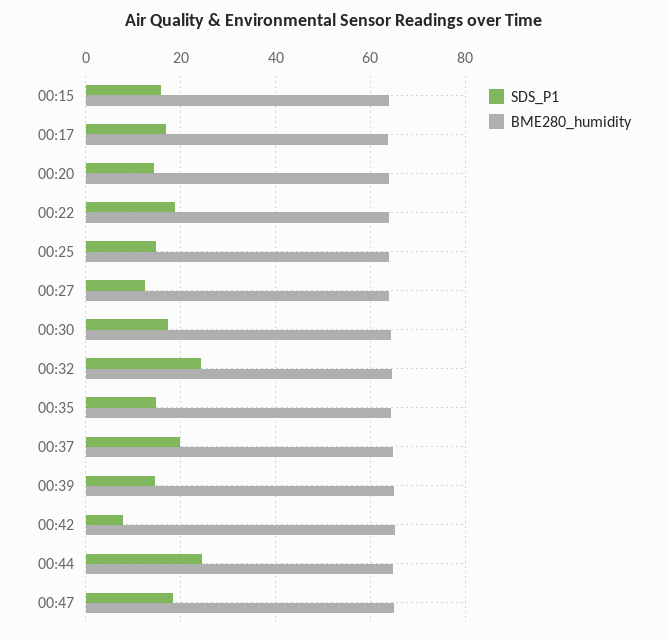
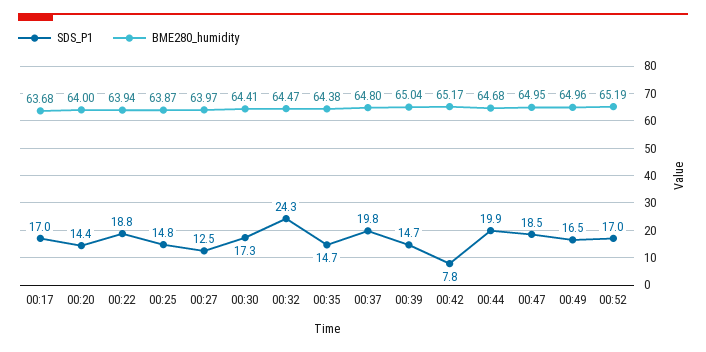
SDS_P1, 00:15: 16 -> none
BME280_humidity, 00:15: 64 -> none
SDS_P1, 00:44: 24 -> 19.9
SDS_P1, 00:49: none -> 16.5
BME280_humidity, 00:49: none -> 64.96
SDS_P1, 00:52: none -> 17
BME280_humidity, 00:52: none -> 65.19

